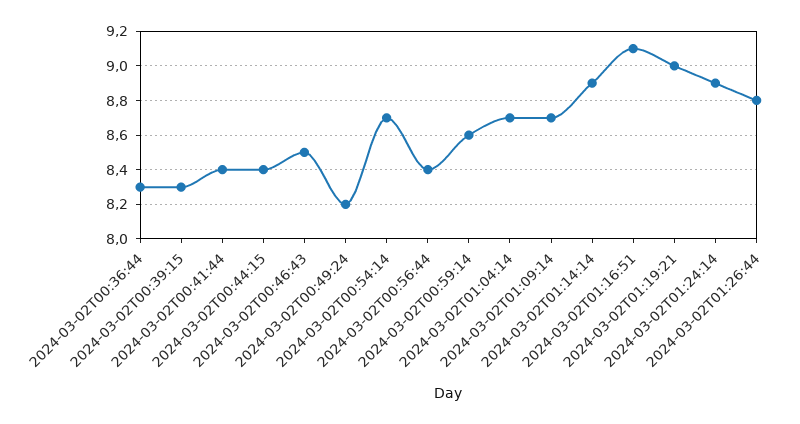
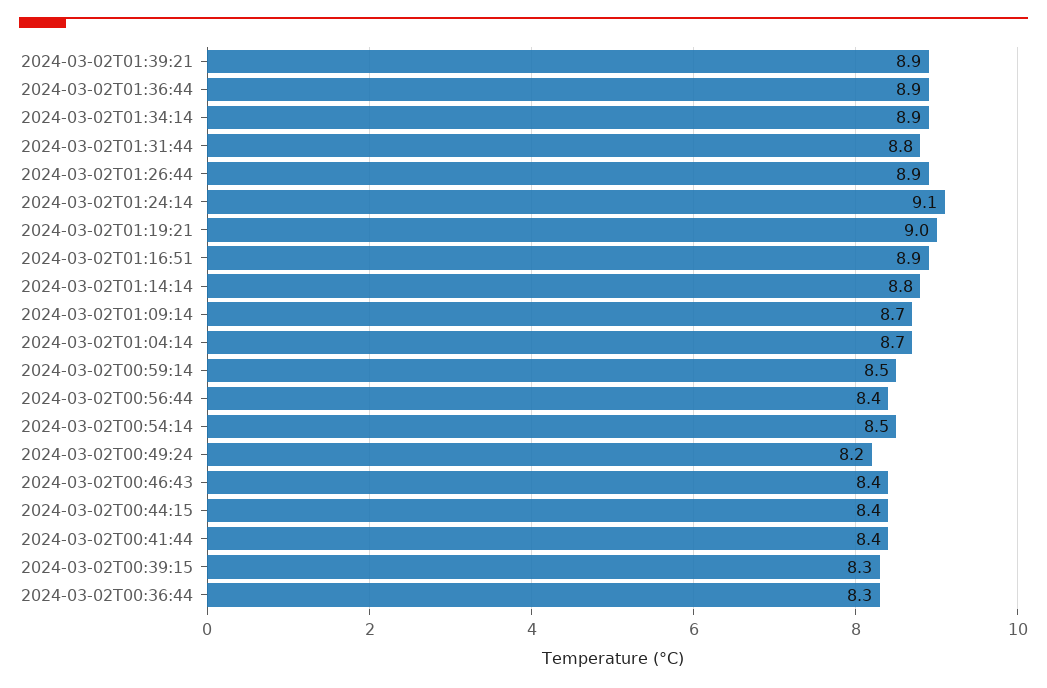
2024-03-02T00:46:43: 8.5 -> 8.4
2024-03-02T00:54:14: 8.7 -> 8.5
2024-03-02T00:59:14: 8.6 -> 8.5
2024-03-02T01:14:14: 8.9 -> 8.8
2024-03-02T01:16:51: 9.1 -> 8.9
2024-03-02T01:24:14: 8.9 -> 9.1
2024-03-02T01:26:44: 8.8 -> 8.9
2024-03-02T01:39:21: none -> 8.9
2024-03-02T01:36:44: none -> 8.9
2024-03-02T01:34:14: none -> 8.9
2024-03-02T01:31:44: none -> 8.8

